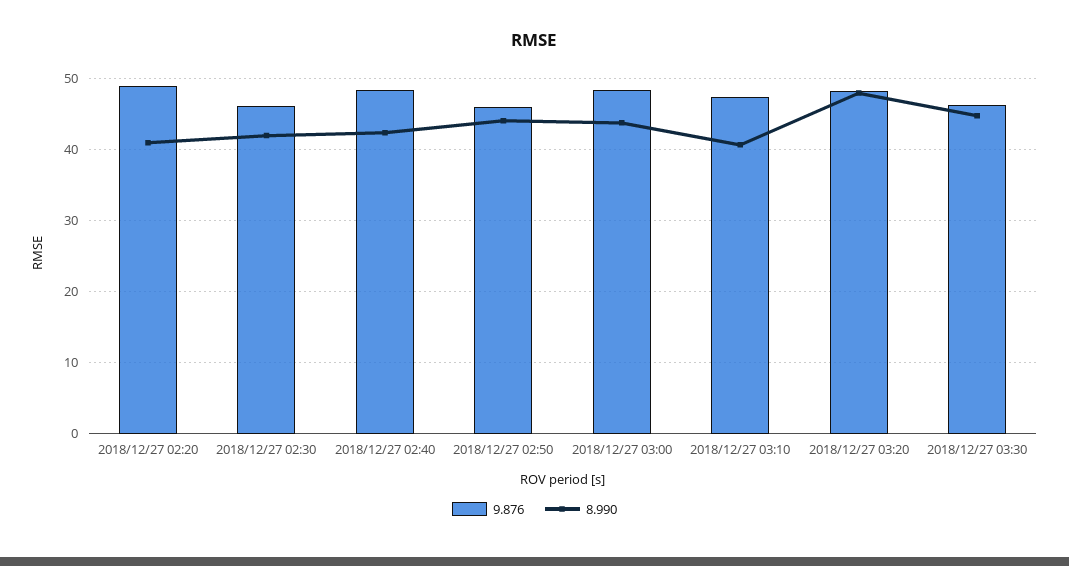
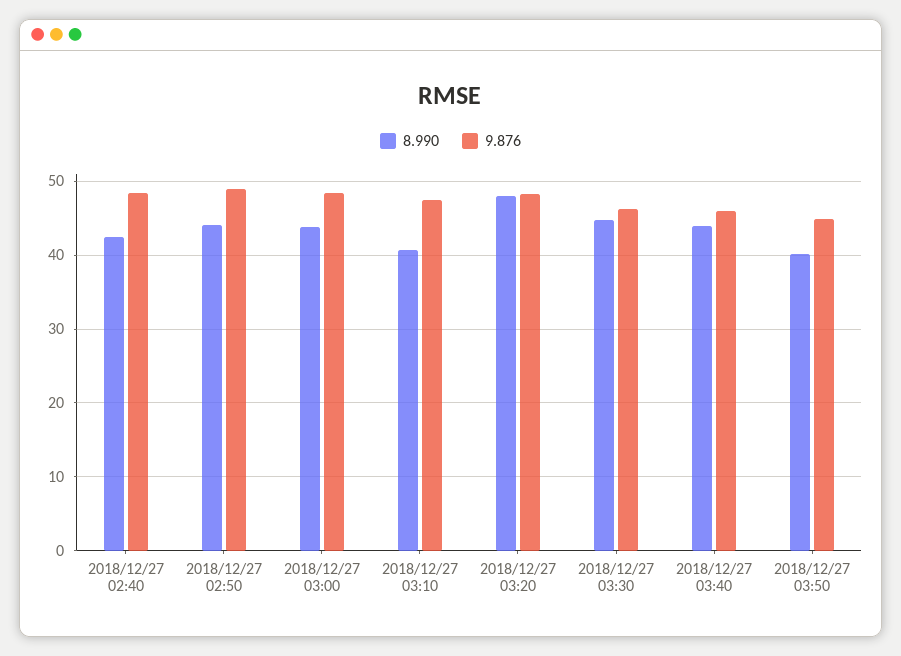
9.876, 2018/12/27 02:20: 49 -> none
8.990, 2018/12/27 02:20: 41 -> none
9.876, 2018/12/27 02:30: 46 -> none
8.990, 2018/12/27 02:30: 42 -> none
9.876, 2018/12/27 02:50: 46 -> 49
8.990, 2018/12/27 03:40: none -> 44
9.876, 2018/12/27 03:40: none -> 46
8.990, 2018/12/27 03:50: none -> 40
9.876, 2018/12/27 03:50: none -> 45

